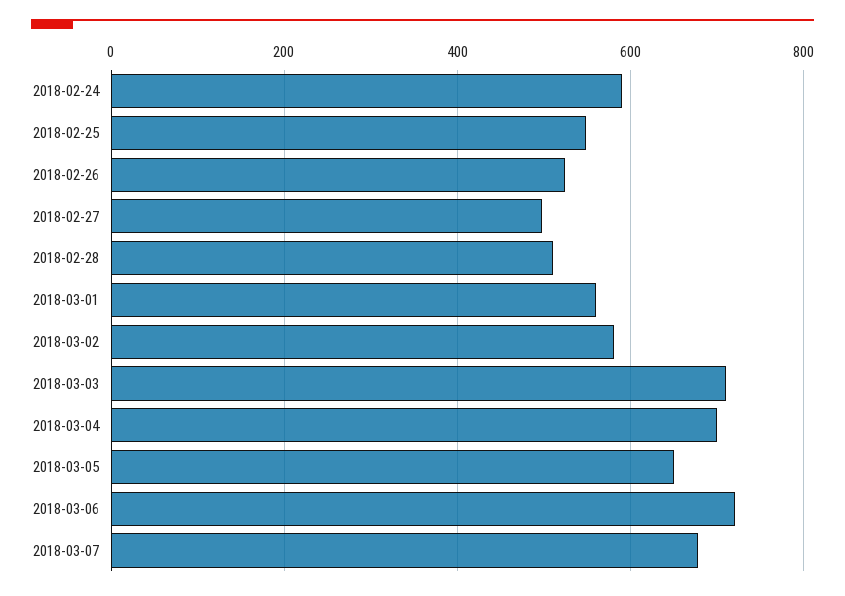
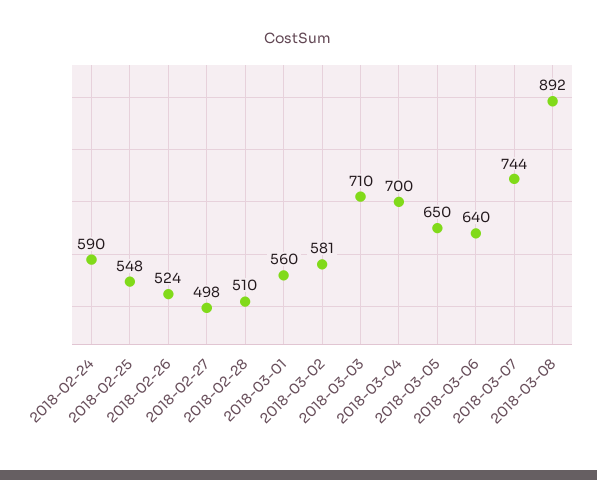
2018-03-06: 720 -> 640
2018-03-07: 680 -> 744
2018-03-08: none -> 892

